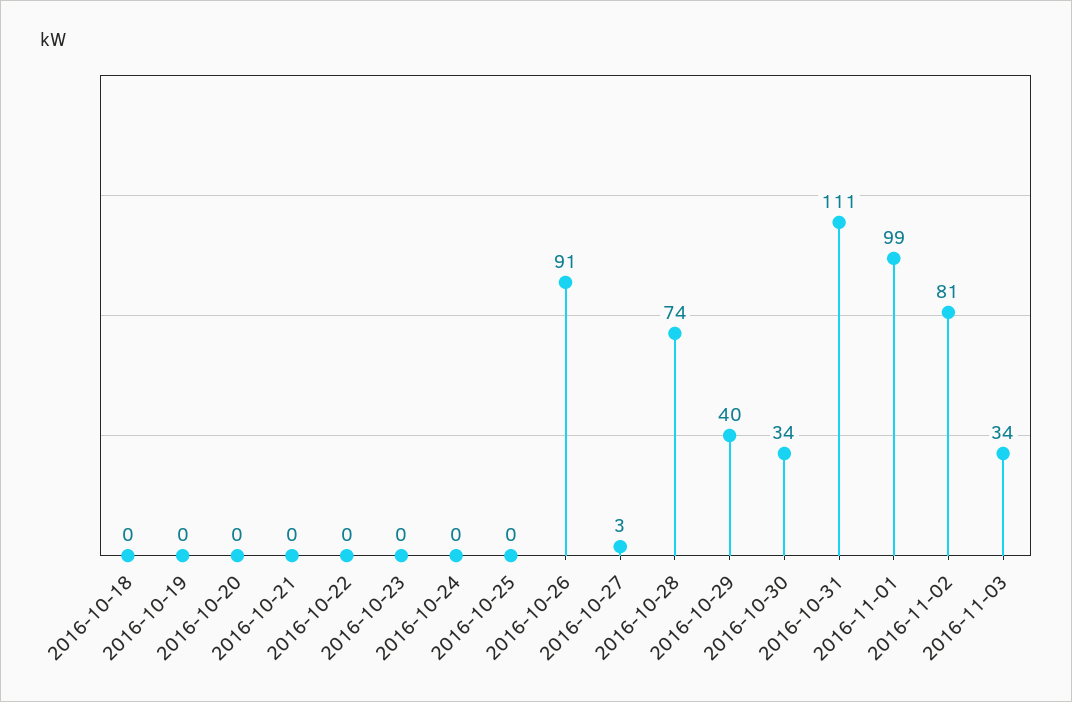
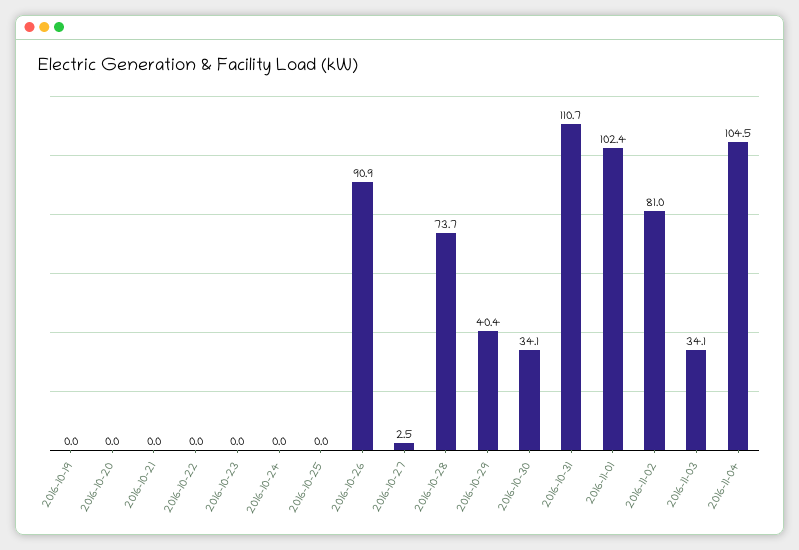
2016-10-18: 0 -> none
2016-11-01: 99 -> 102.4
2016-11-04: none -> 104.5

